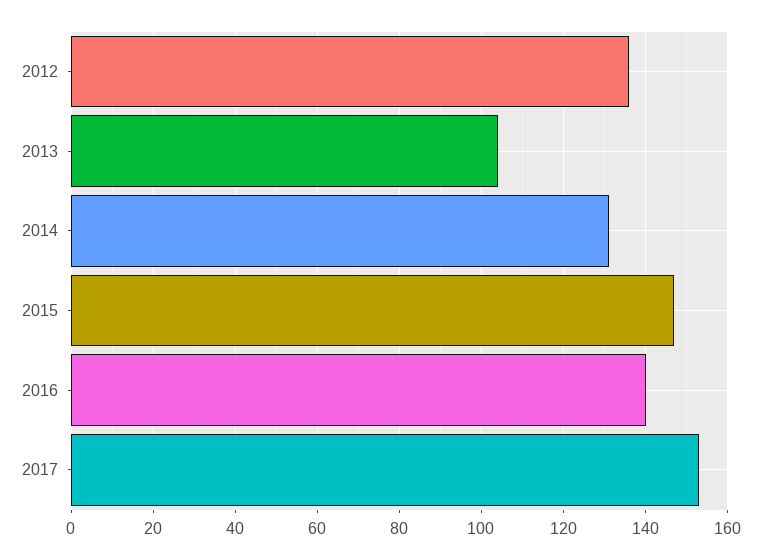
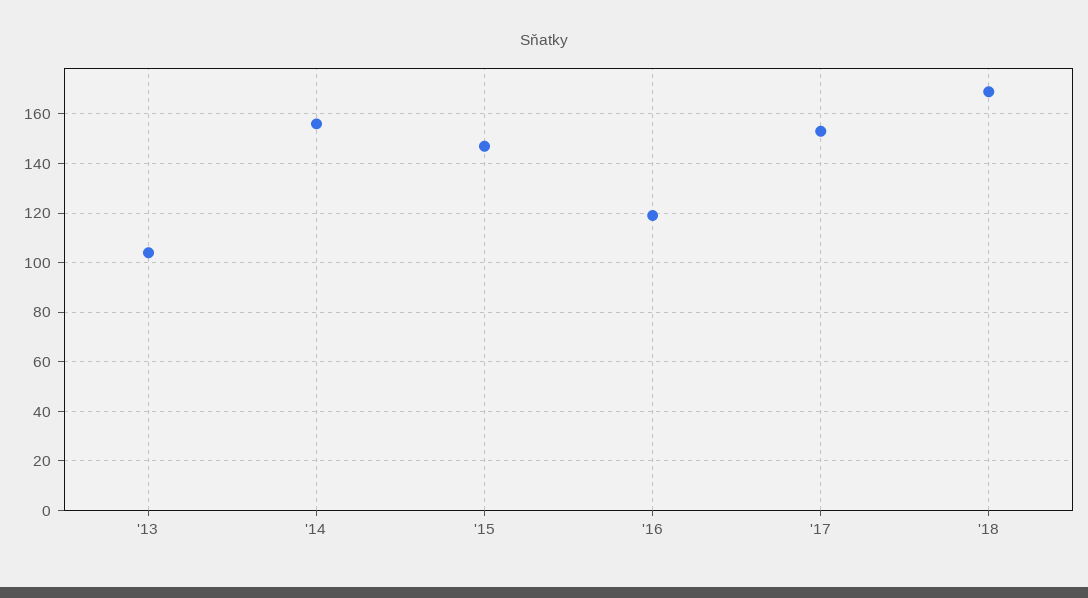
2012: 135 -> none
2014: 130 -> 155
2016: 140 -> 120
'18: none -> 170

